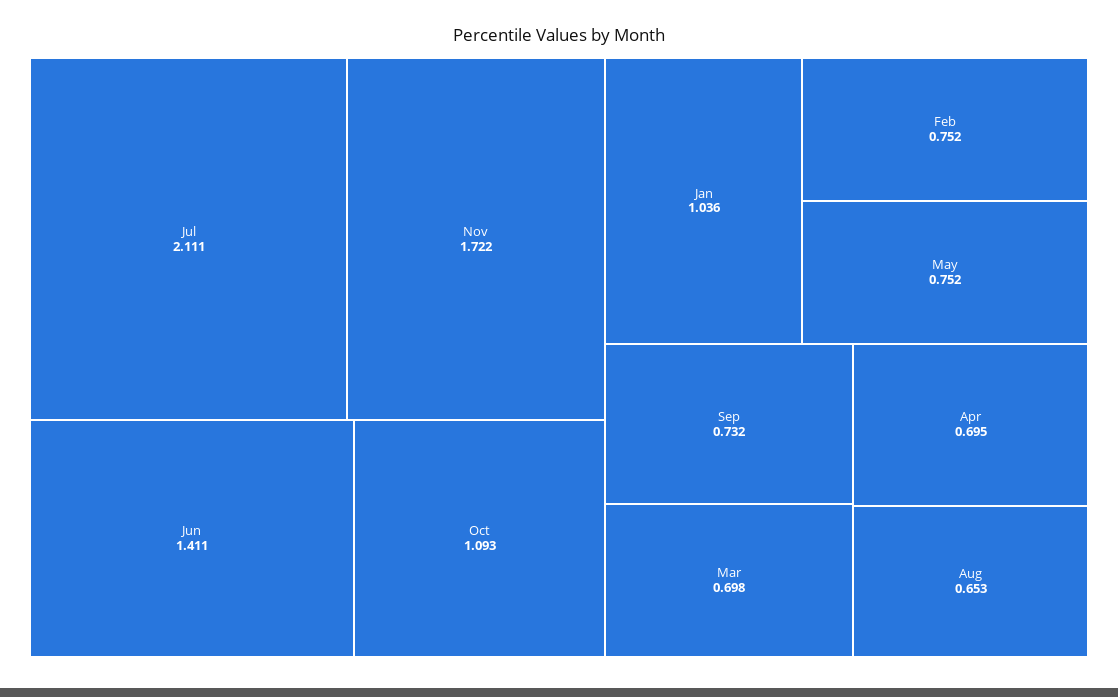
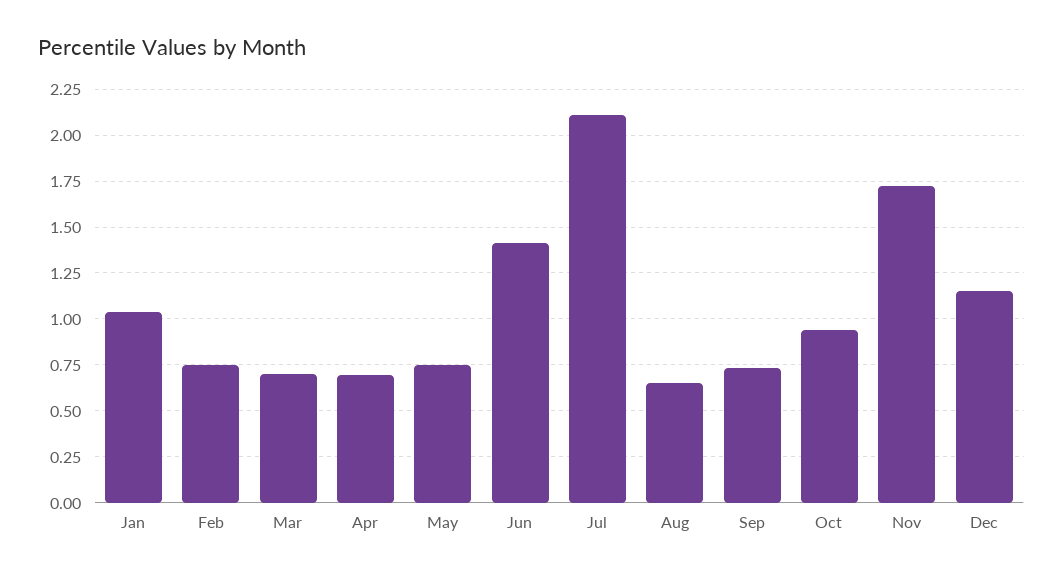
Oct: 1.093 -> 0.95
Dec: none -> 1.15

